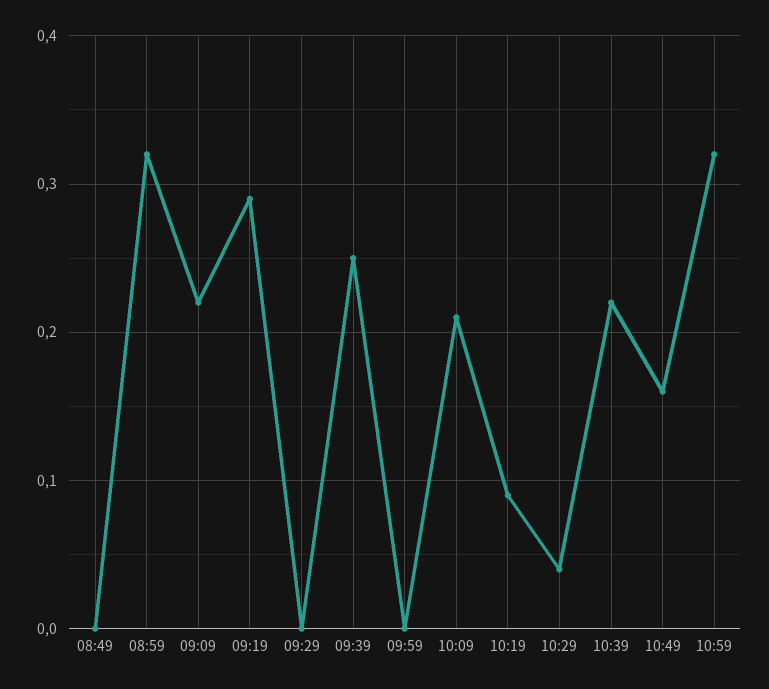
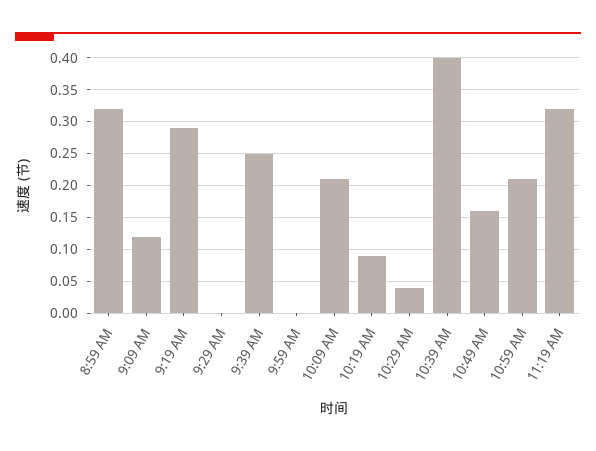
08:49: 0 -> none
09:09: 0.22 -> 0.12
10:39: 0.22 -> 0.4
10:59: 0.32 -> 0.21
11:19 AM: none -> 0.32

